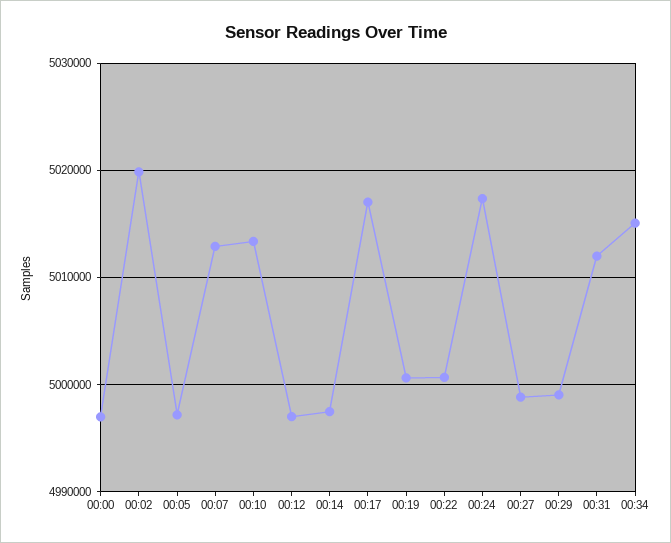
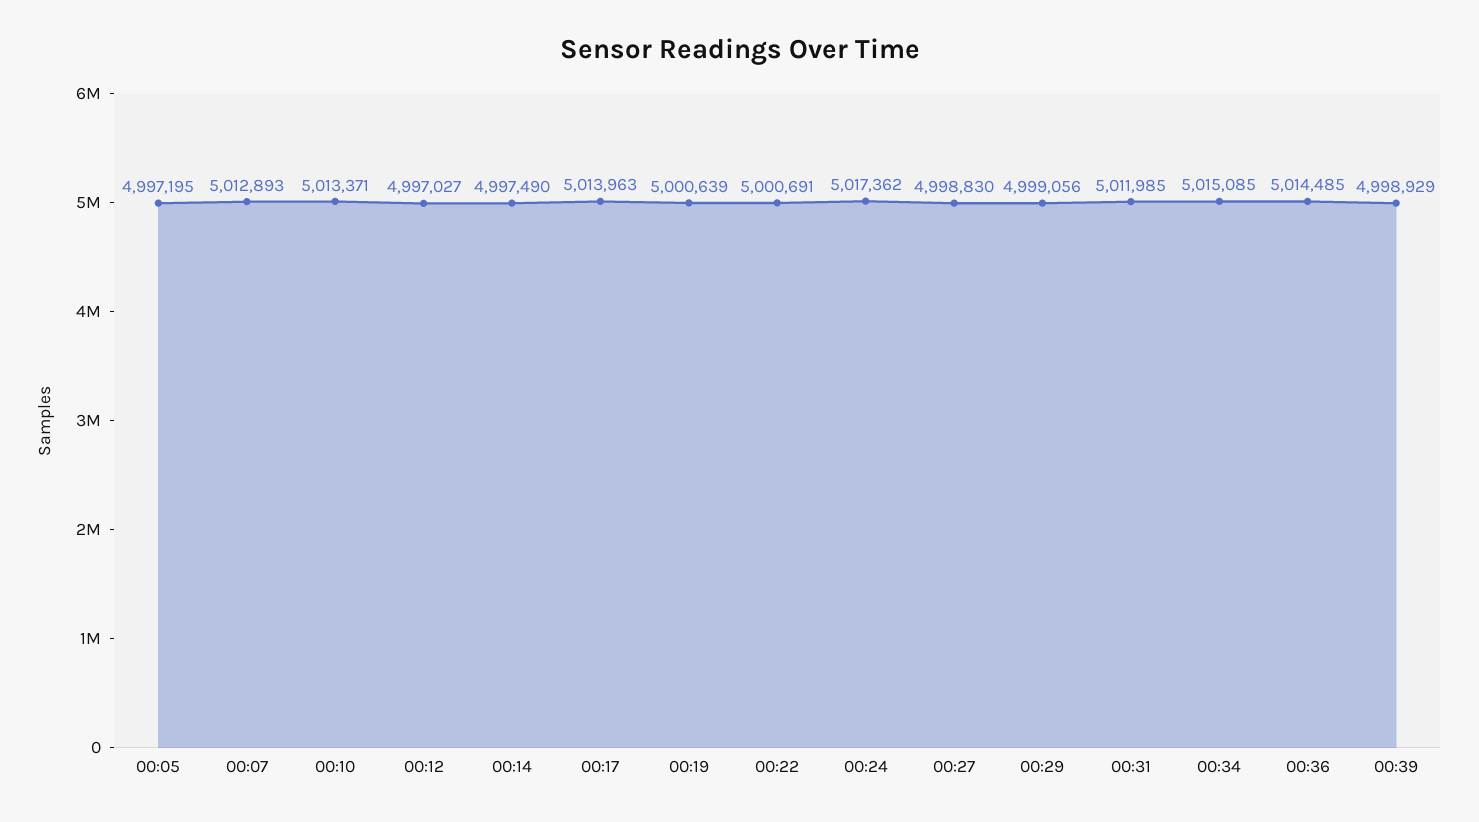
00:00: 4997000 -> none
00:02: 5020000 -> none
00:17: 5017000 -> 5013963
00:36: none -> 5014485
00:39: none -> 4998929

